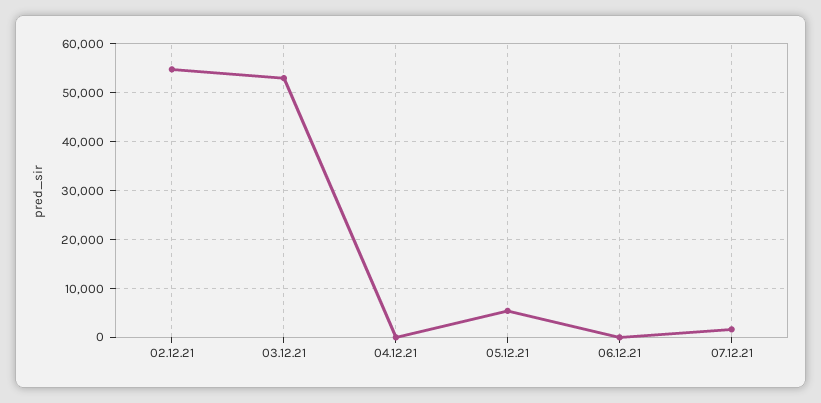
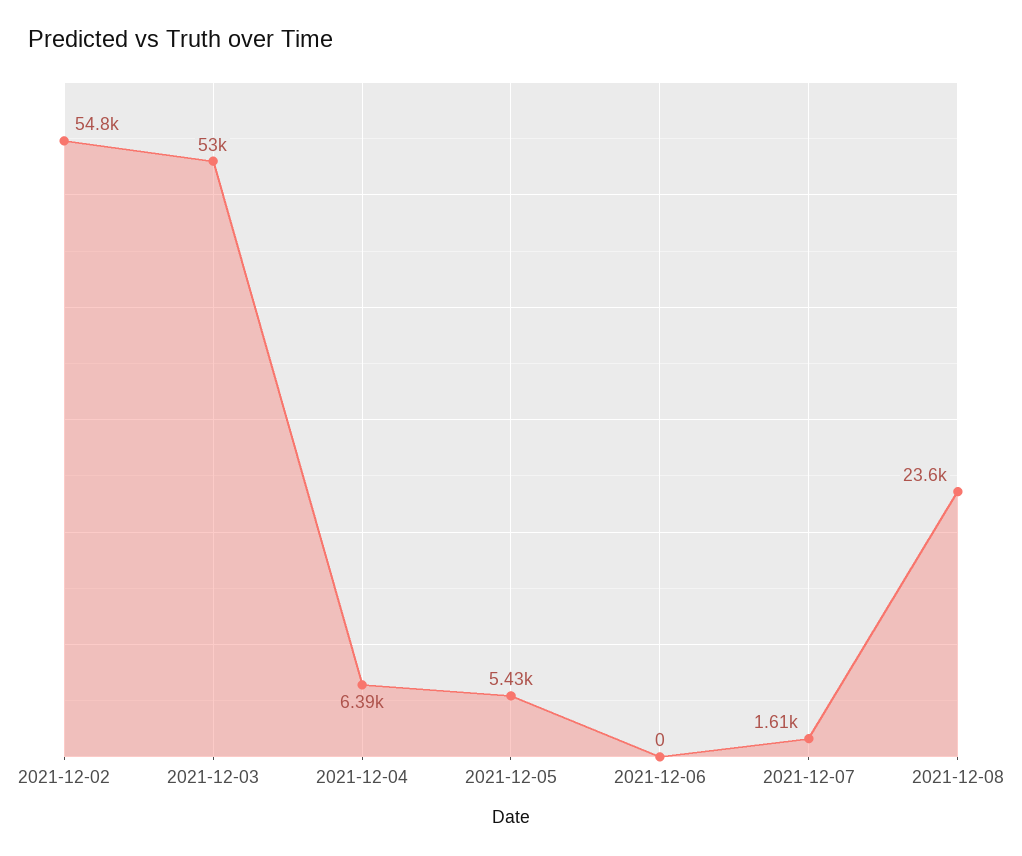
04.12.21: 0 -> 6390
2021-12-08: none -> 23600

